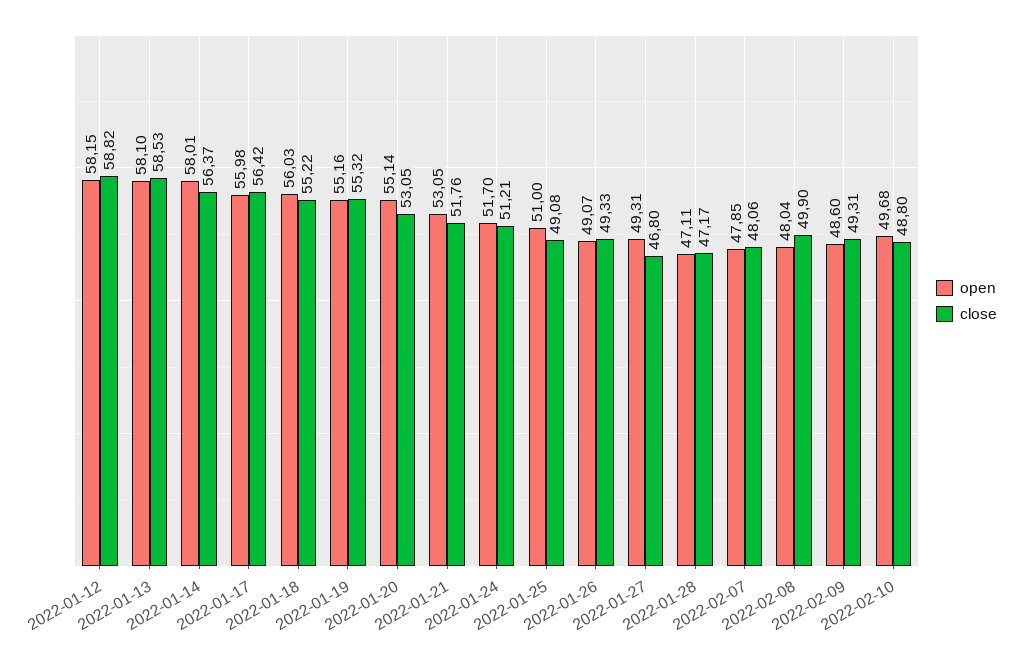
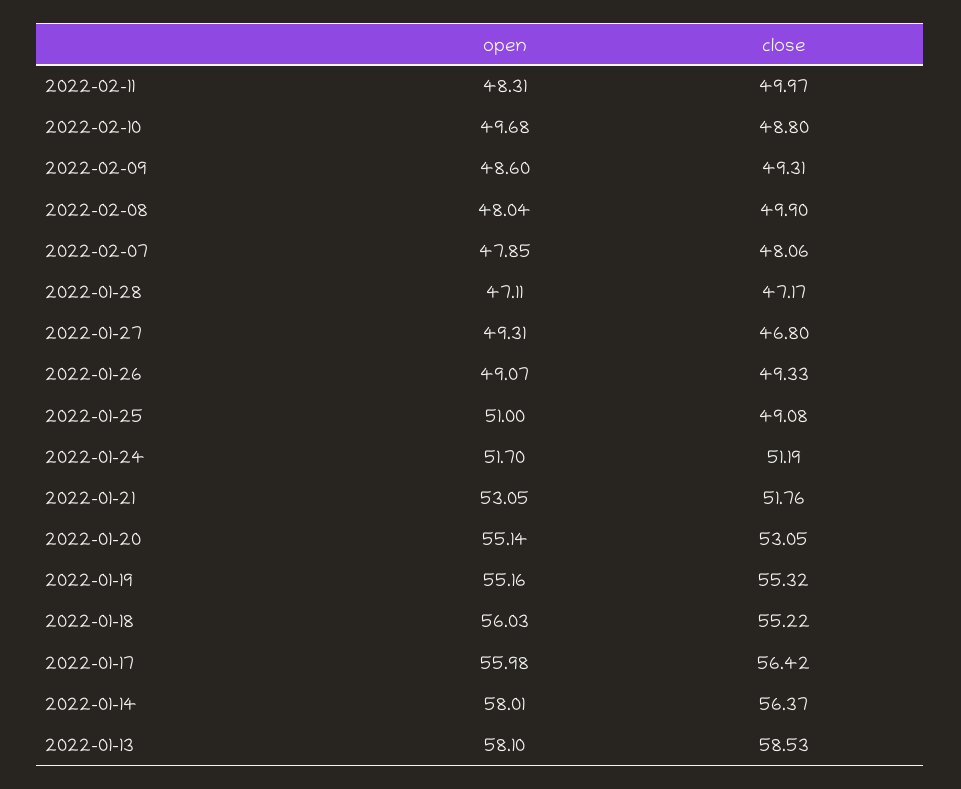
open, 2022-01-12: 58.15 -> none
close, 2022-01-12: 58.82 -> none
close, 2022-01-24: 51.21 -> 51.19
open, 2022-02-11: none -> 48.31
close, 2022-02-11: none -> 49.97

